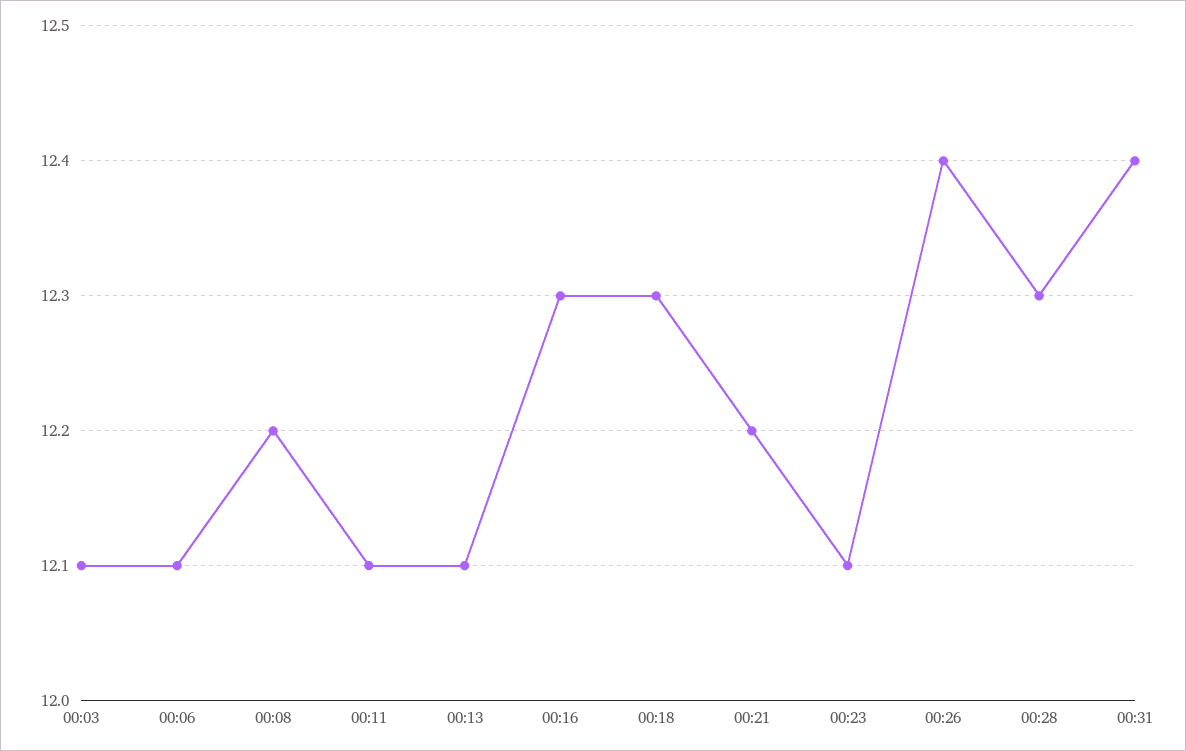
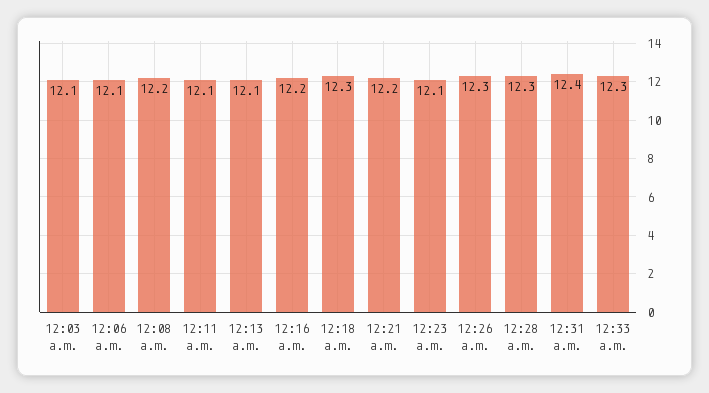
00:16: 12.3 -> 12.2
00:26: 12.4 -> 12.3
12:33 a.m.: none -> 12.3

